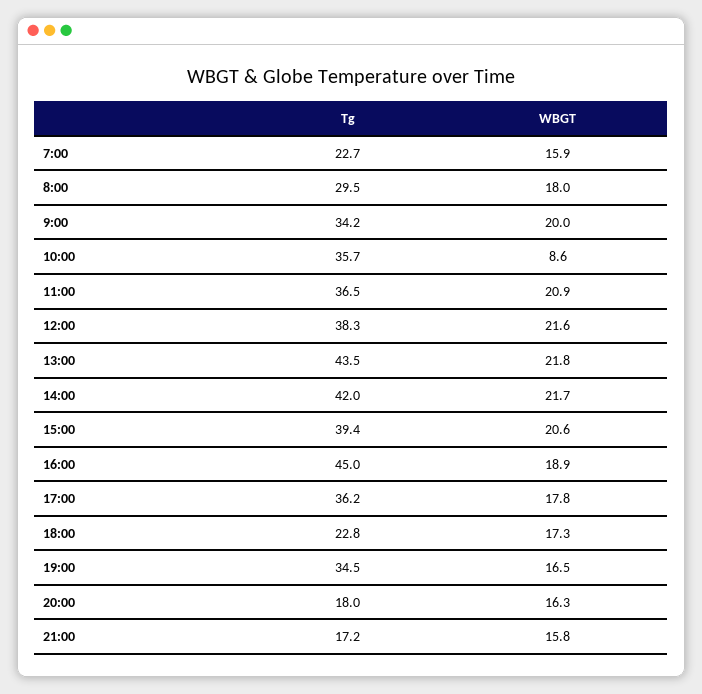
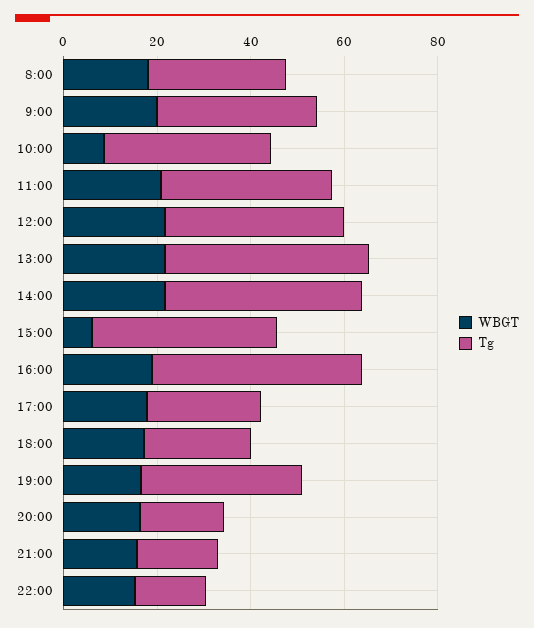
Tg, 7:00: 22.7 -> none
WBGT, 7:00: 15.9 -> none
WBGT, 15:00: 20.6 -> 5
Tg, 17:00: 36.2 -> 25
WBGT, 22:00: none -> 15
Tg, 22:00: none -> 15

